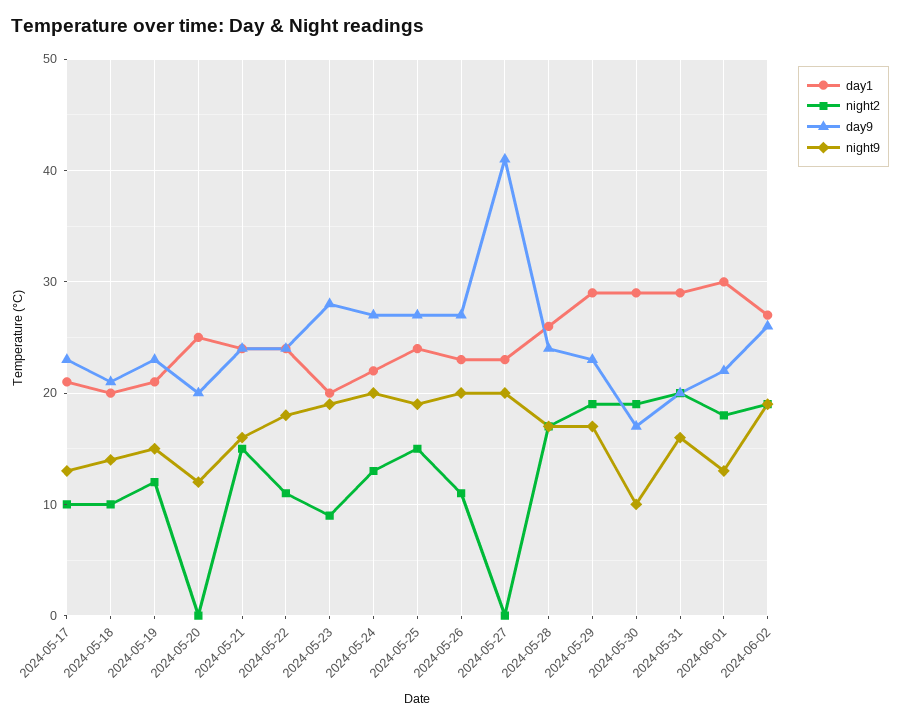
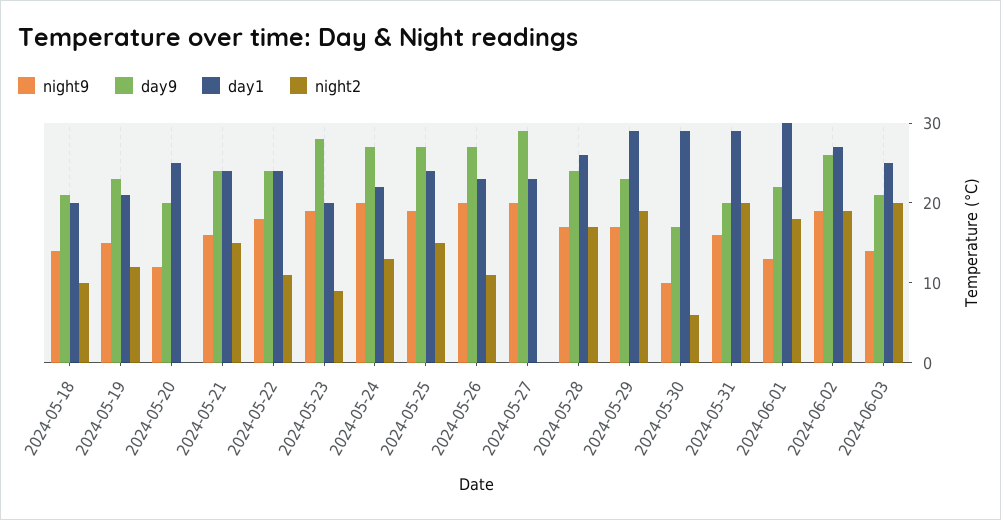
day1, 2024-05-17: 21 -> none
night2, 2024-05-17: 10 -> none
day9, 2024-05-17: 23 -> none
night9, 2024-05-17: 13 -> none
day9, 2024-05-27: 41 -> 30
night2, 2024-05-30: 19 -> 5
night9, 2024-06-03: none -> 15
day9, 2024-06-03: none -> 20
day1, 2024-06-03: none -> 25
night2, 2024-06-03: none -> 20

